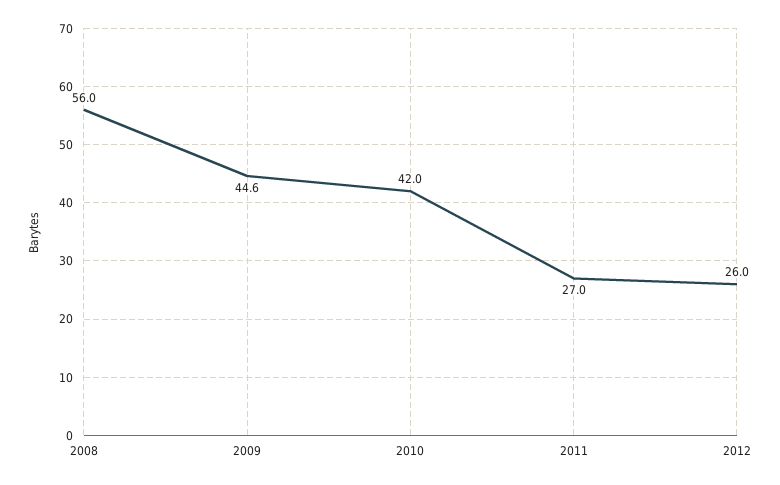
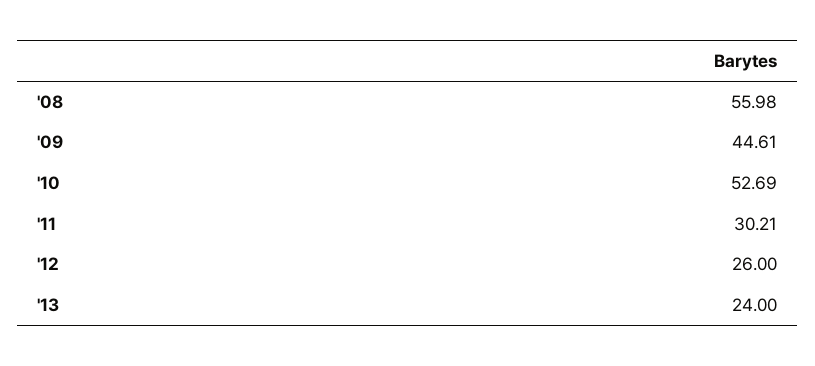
2010: 42 -> 52.69
2011: 27 -> 30.21
'13: none -> 24

